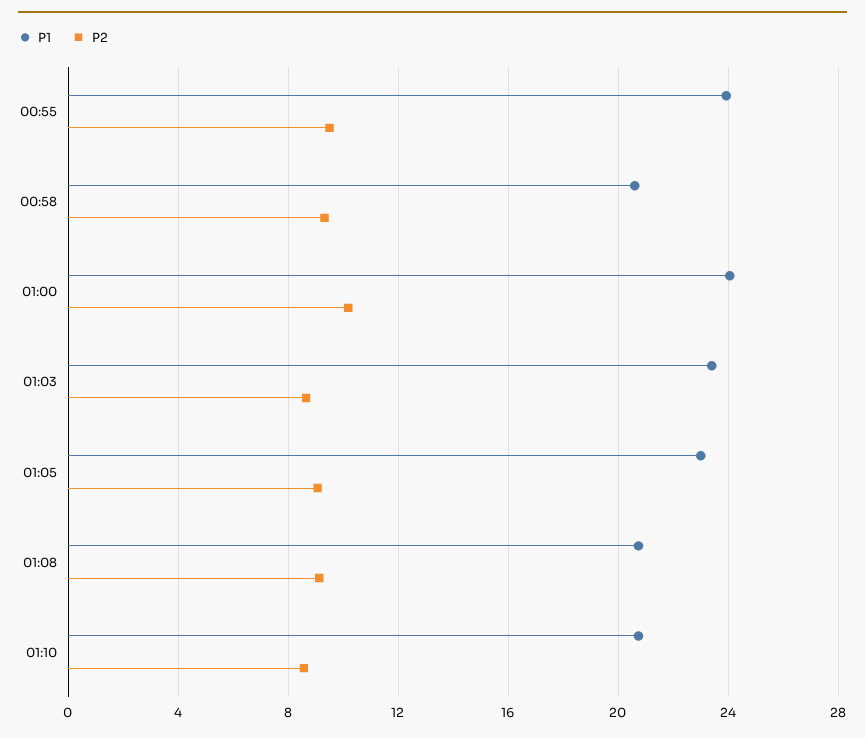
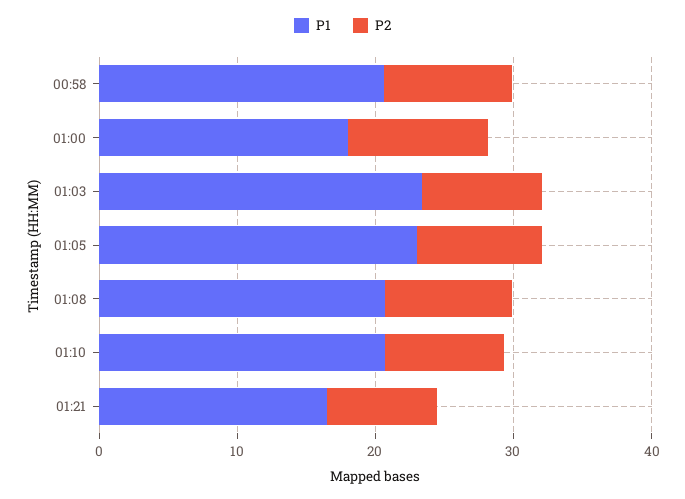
P1, 00:55: 24 -> none
P2, 00:55: 9.5 -> none
P1, 01:00: 24 -> 18
P1, 01:21: none -> 16
P2, 01:21: none -> 8

